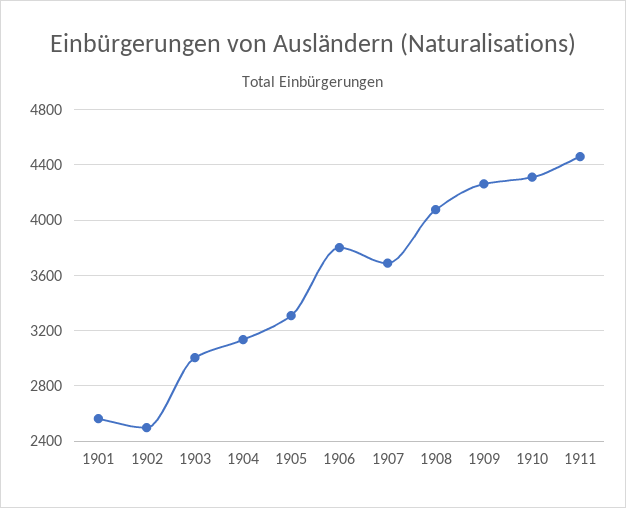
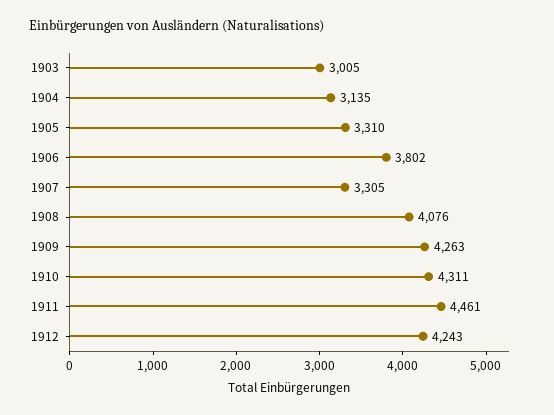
1901: 2550 -> none
1902: 2500 -> none
1907: 3700 -> 3305
1912: none -> 4243

